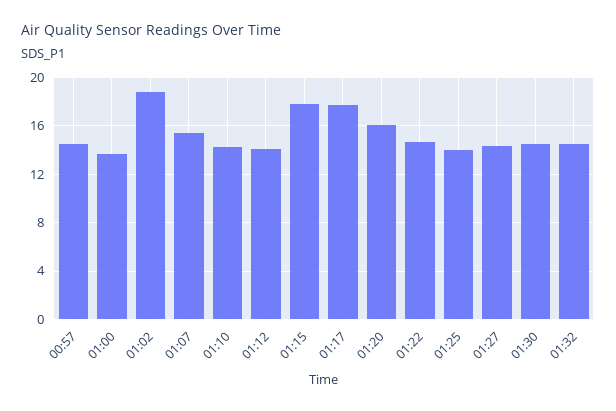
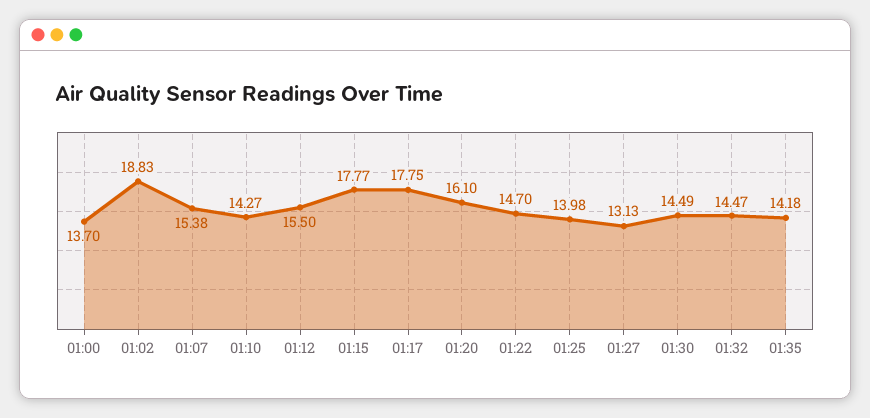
00:57: 14.5 -> none
01:12: 14 -> 15.5
01:27: 14.5 -> 13.13
01:35: none -> 14.18

